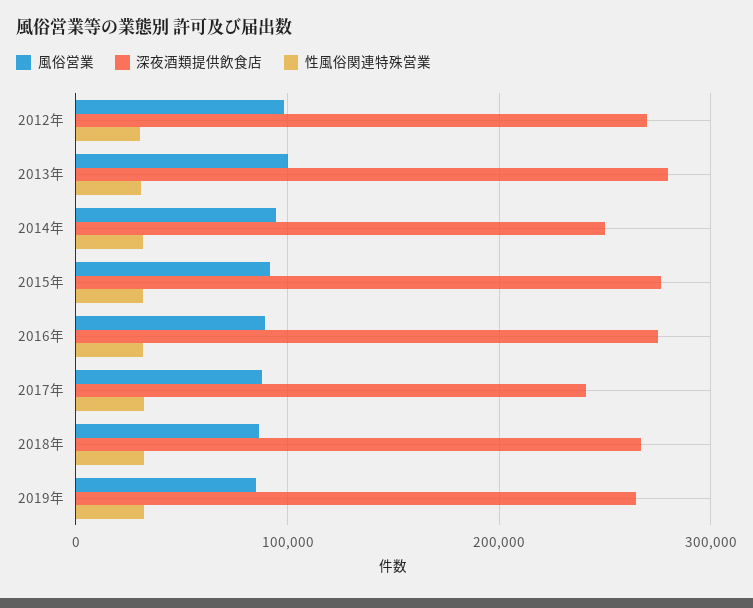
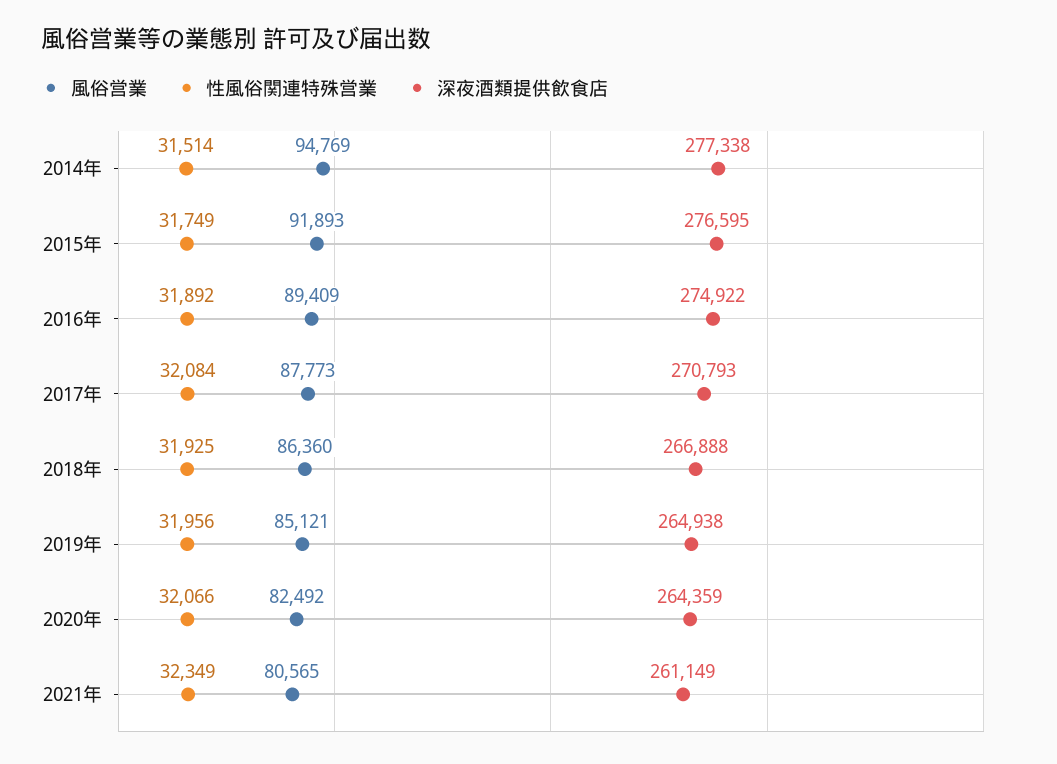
風俗営業, 2012年: 100000 -> none
深夜酒類提供飲食店, 2012年: 270000 -> none
性風俗関連特殊営業, 2012年: 30000 -> none
風俗営業, 2013年: 100000 -> none
深夜酒類提供飲食店, 2013年: 280000 -> none
性風俗関連特殊営業, 2013年: 30000 -> none
深夜酒類提供飲食店, 2014年: 250000 -> 277338
深夜酒類提供飲食店, 2017年: 240000 -> 270793
風俗営業, 2020年: none -> 82492
性風俗関連特殊営業, 2020年: none -> 32066
深夜酒類提供飲食店, 2020年: none -> 264359
風俗営業, 2021年: none -> 80565
性風俗関連特殊営業, 2021年: none -> 32349
深夜酒類提供飲食店, 2021年: none -> 261149

